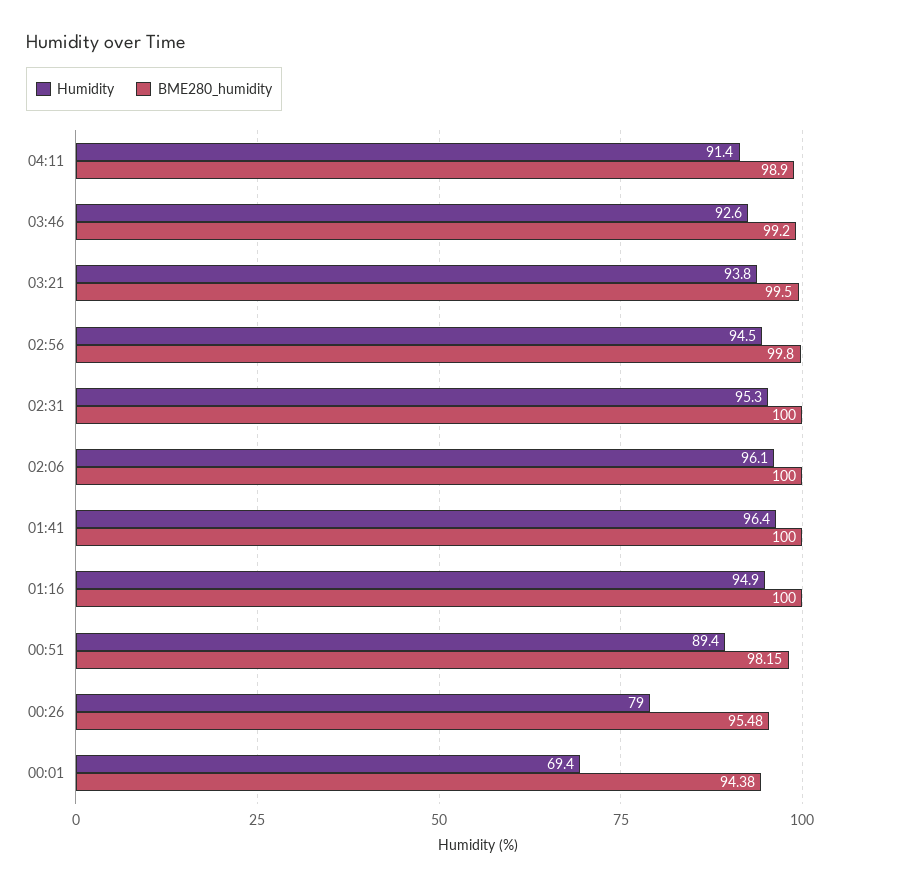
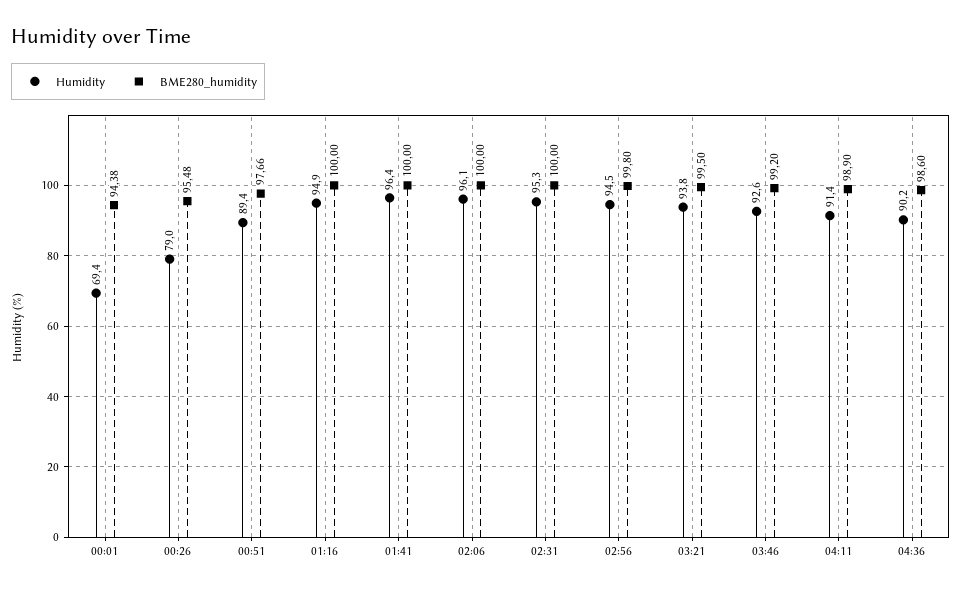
BME280_humidity, 00:51: 98.15 -> 97.66
Humidity, 04:36: none -> 90.2
BME280_humidity, 04:36: none -> 98.6

